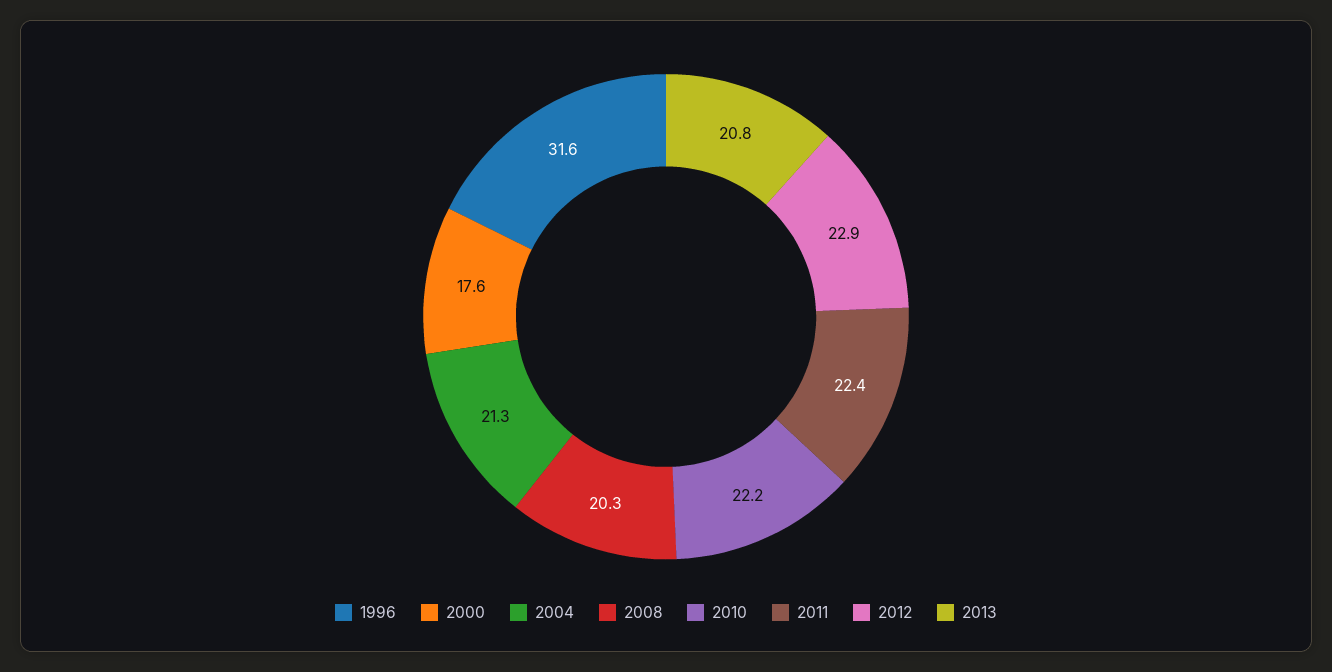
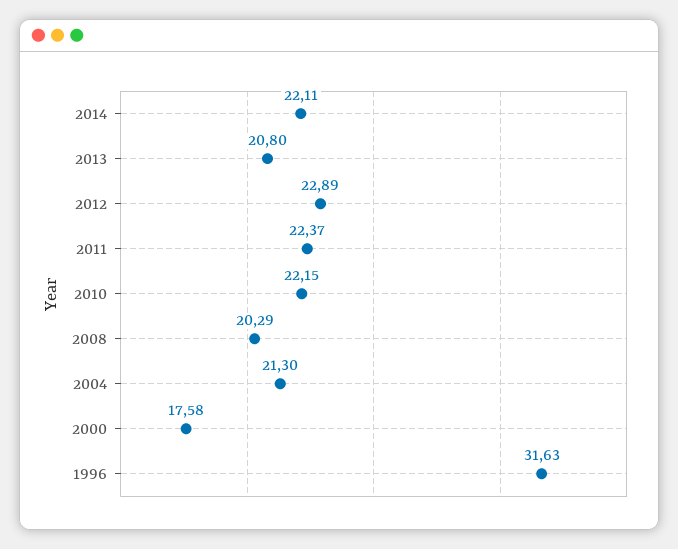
2014: none -> 22.11

